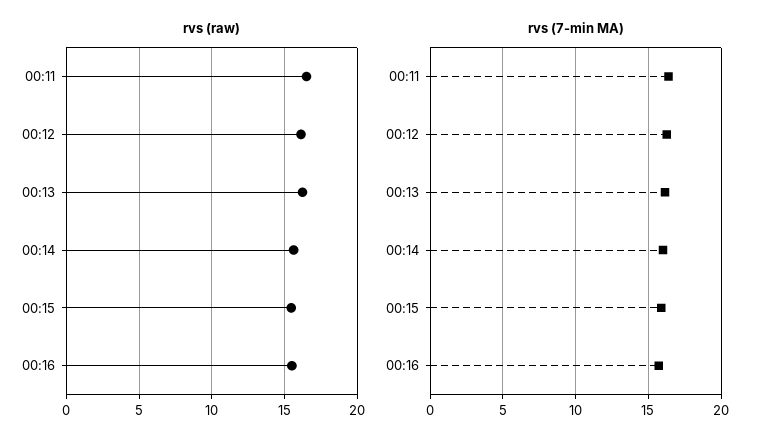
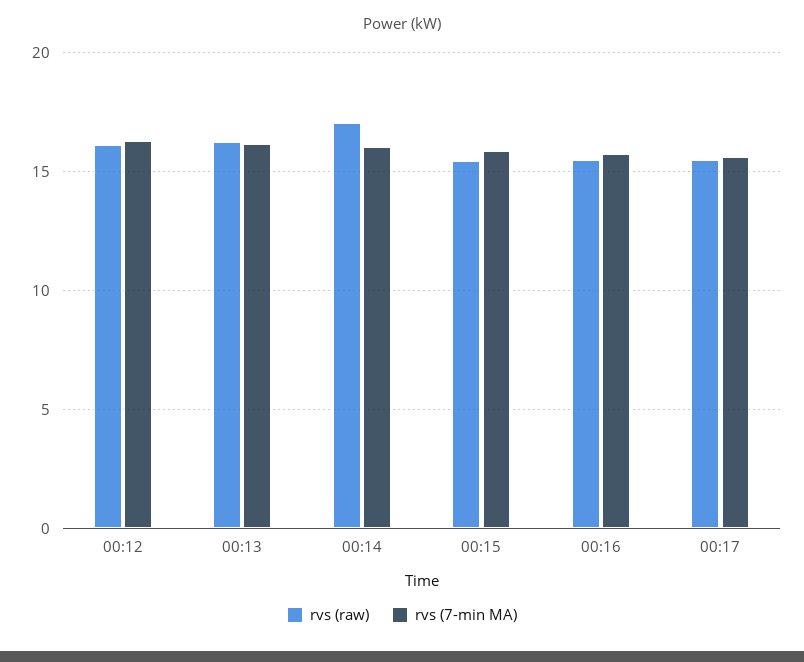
rvs (raw), 00:11: 16.5 -> none
rvs (raw), 00:14: 15.5 -> 17
rvs (7-min MA), 00:11: 16.5 -> none
rvs (raw), 00:17: none -> 15.5
rvs (7-min MA), 00:17: none -> 15.5

